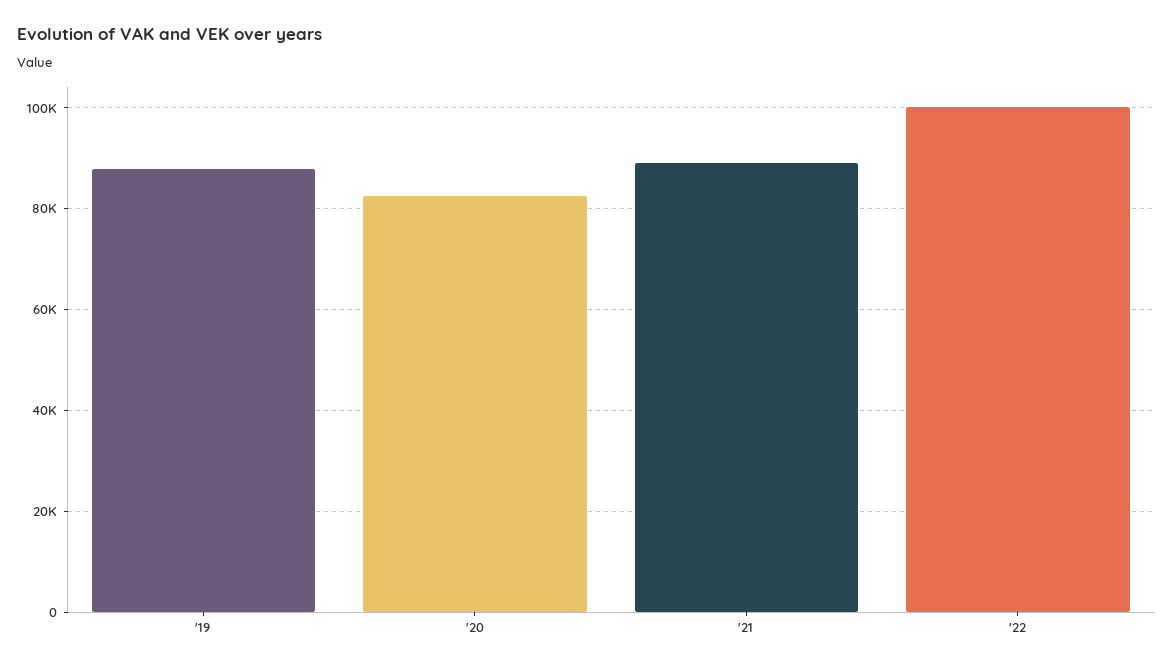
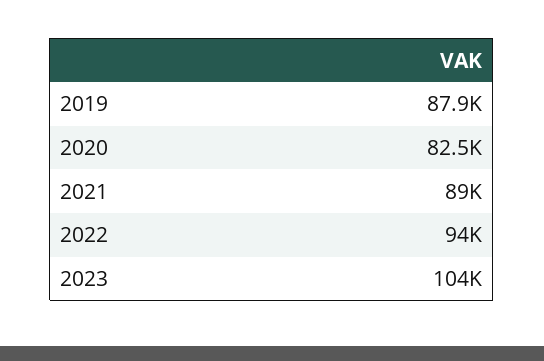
'22: 100000 -> 94000
2023: none -> 104000

